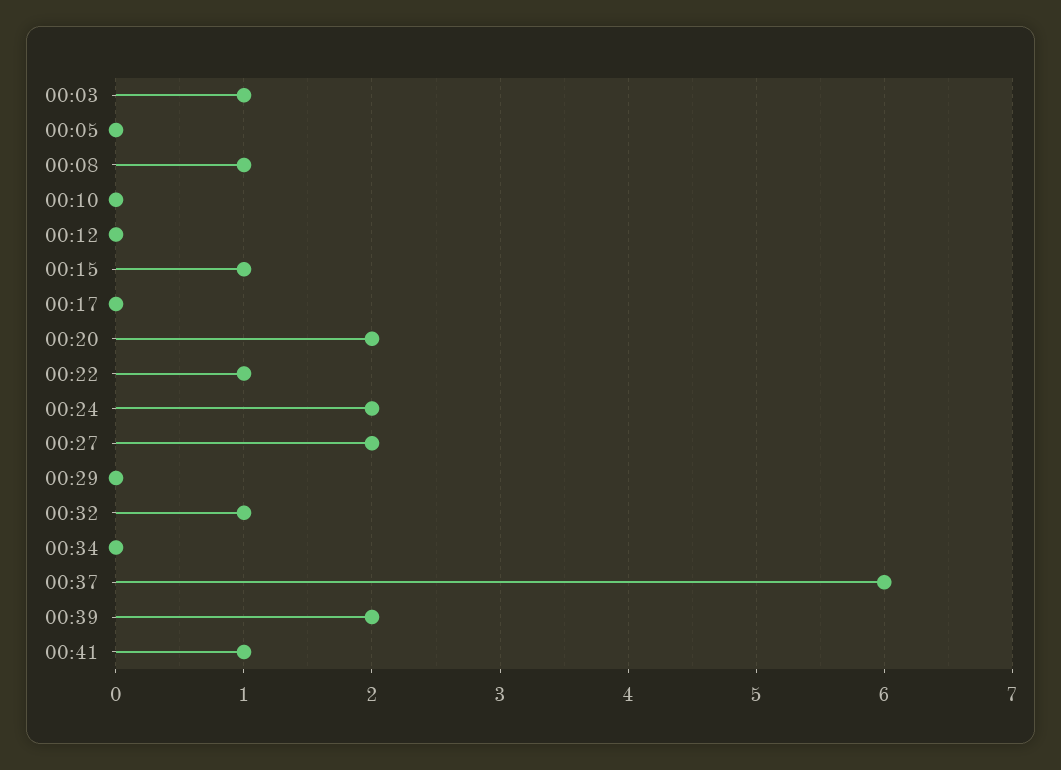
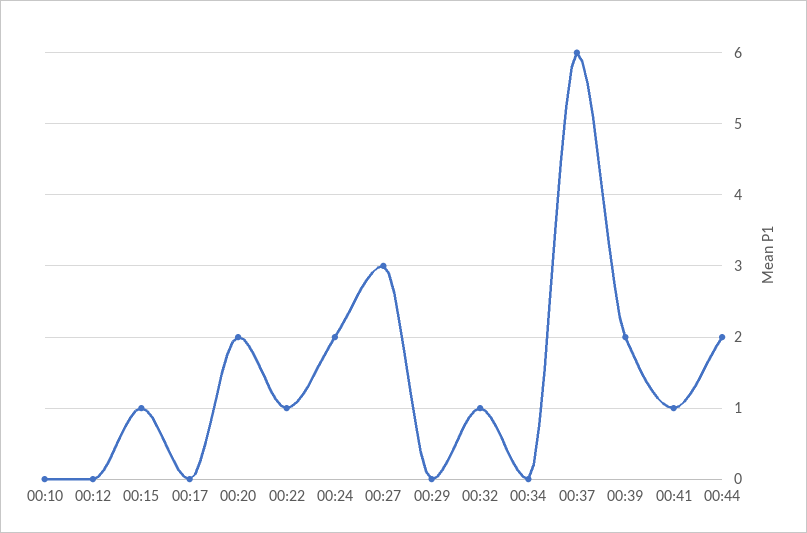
00:03: 1 -> none
00:05: 0 -> none
00:08: 1 -> none
00:27: 2 -> 3
00:44: none -> 2

